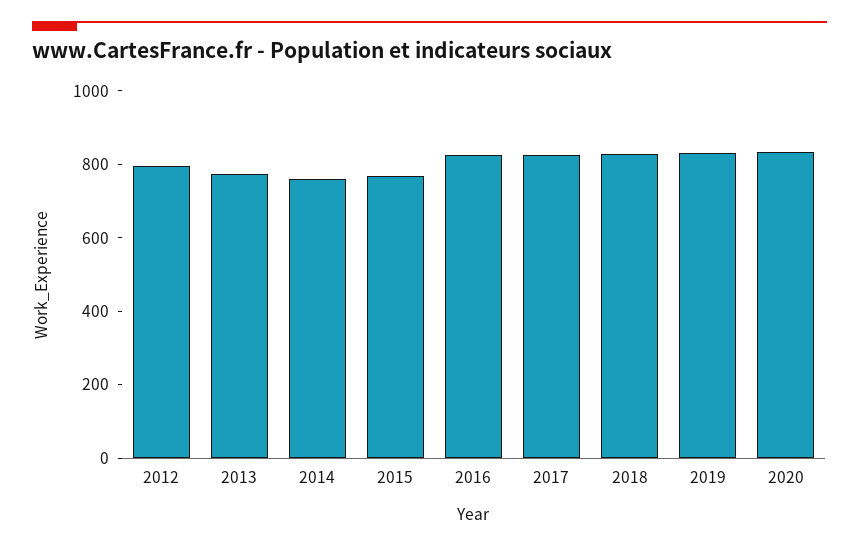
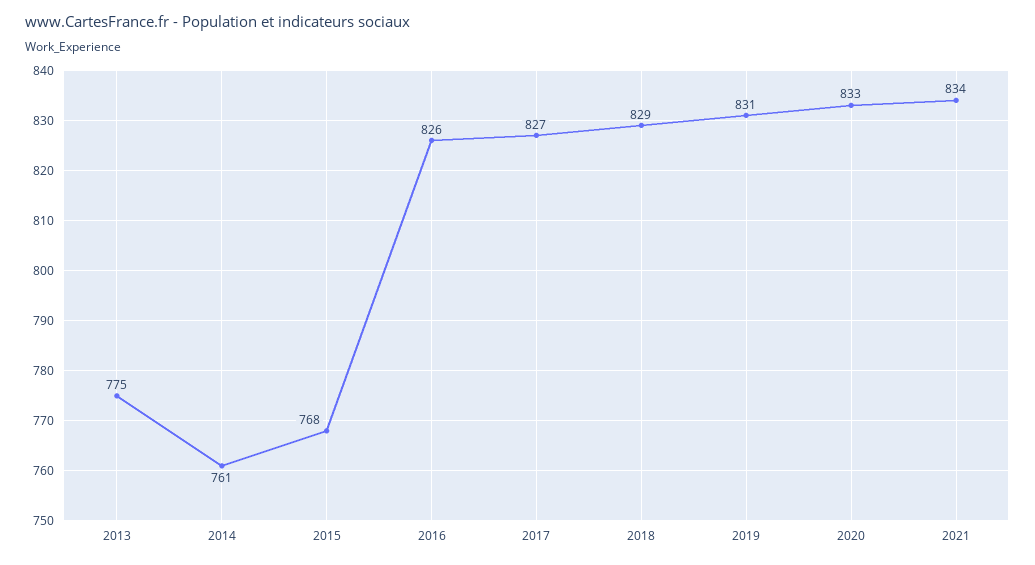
2012: 800 -> none
2021: none -> 834

